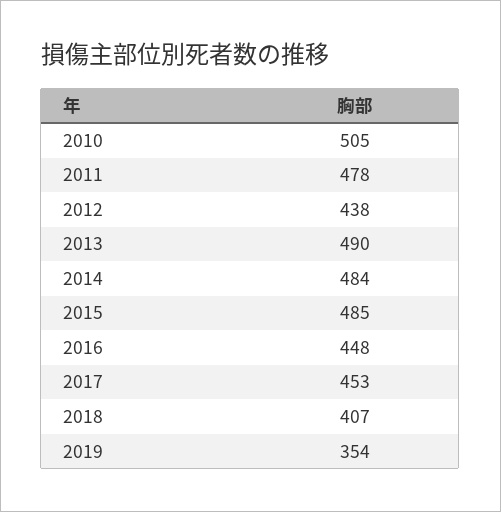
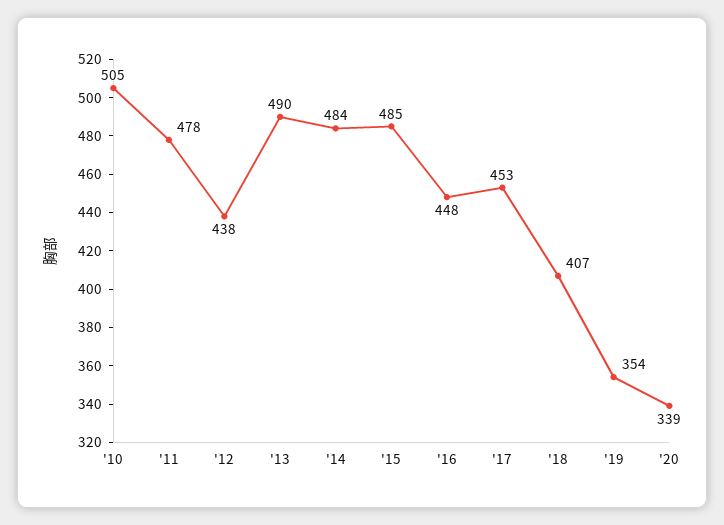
'20: none -> 339

